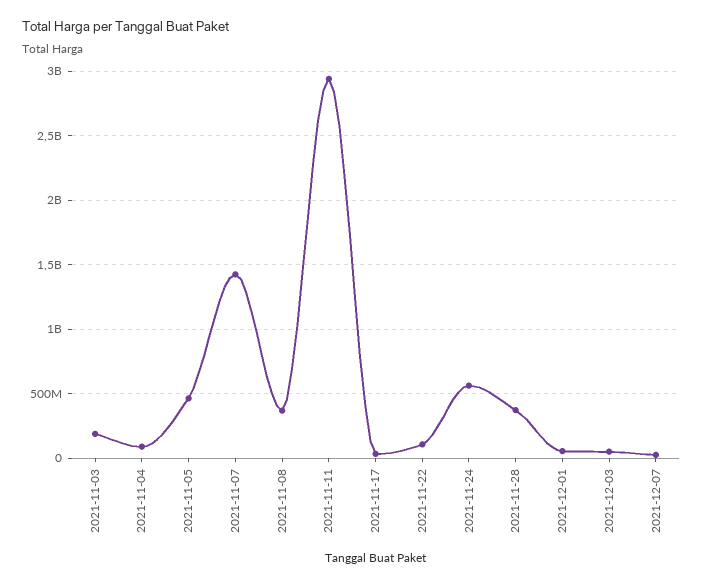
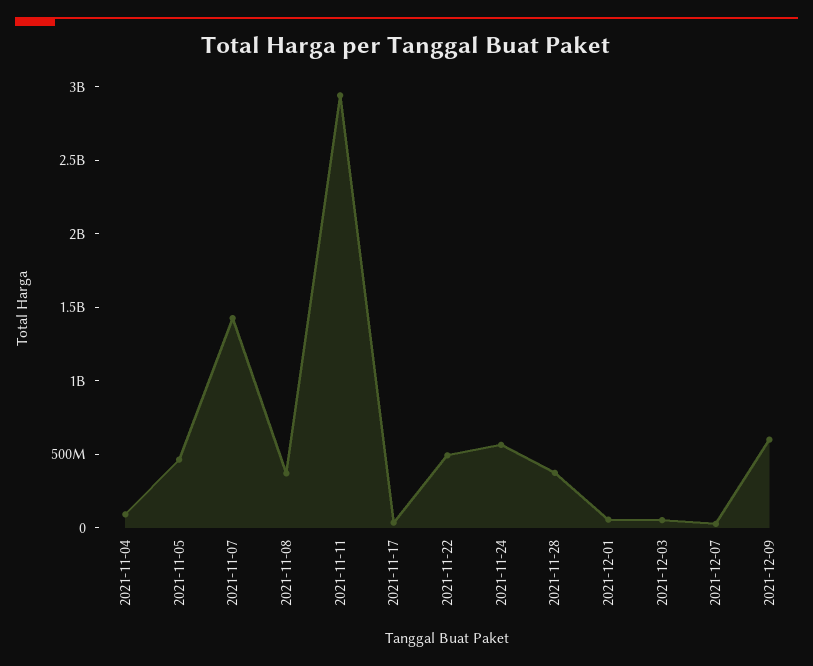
2021-11-03: 200000000 -> none
2021-11-22: 100000000 -> 500000000
2021-12-09: none -> 600000000

